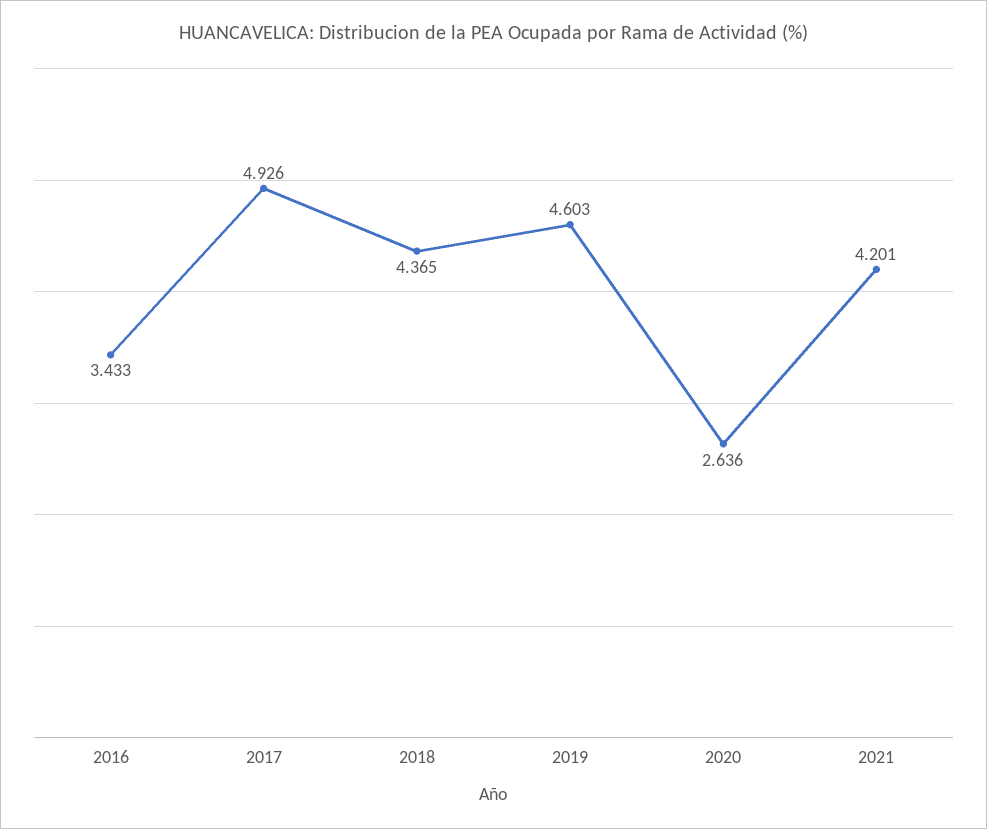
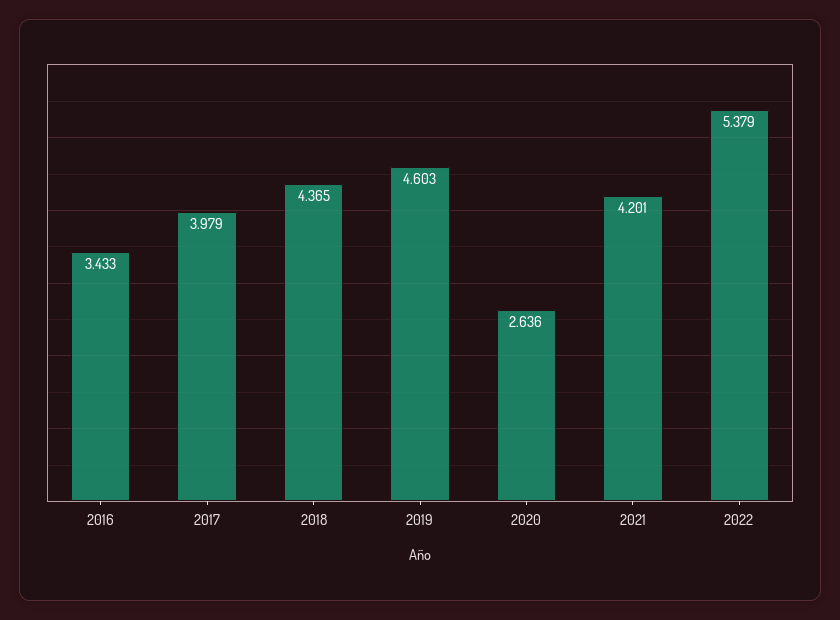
2017: 4.926 -> 3.979
2022: none -> 5.379

